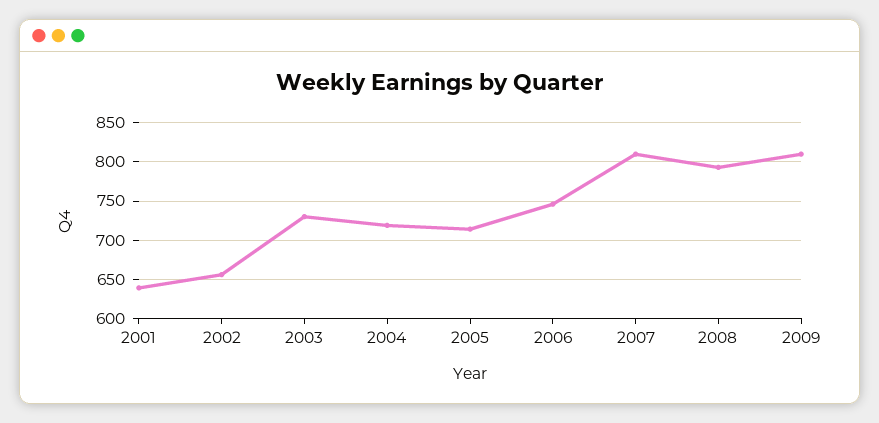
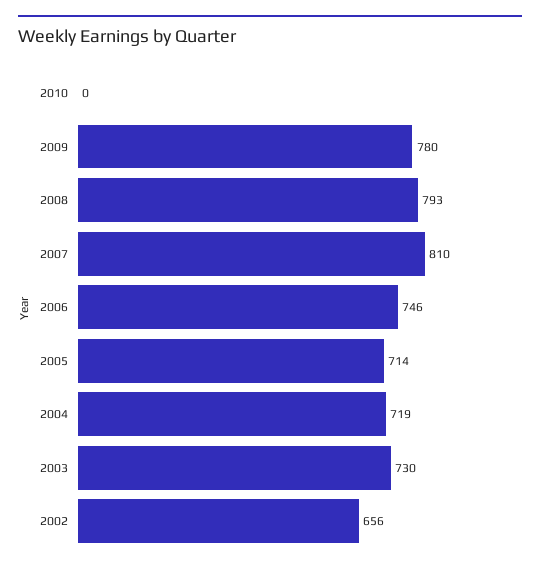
2001: 640 -> none
2009: 810 -> 780
2010: none -> 0

